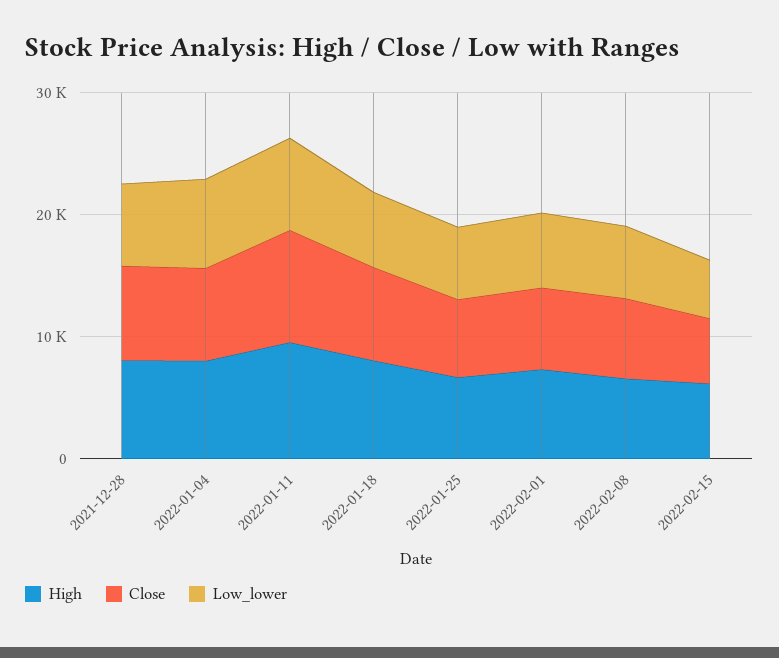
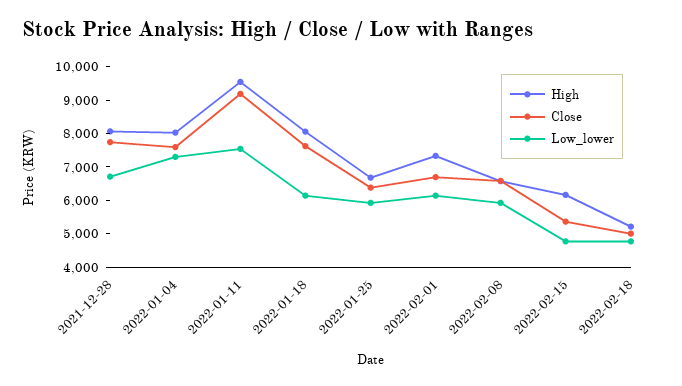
High, 2022-02-18: none -> 5250
Close, 2022-02-18: none -> 5000
Low_lower, 2022-02-18: none -> 4750

